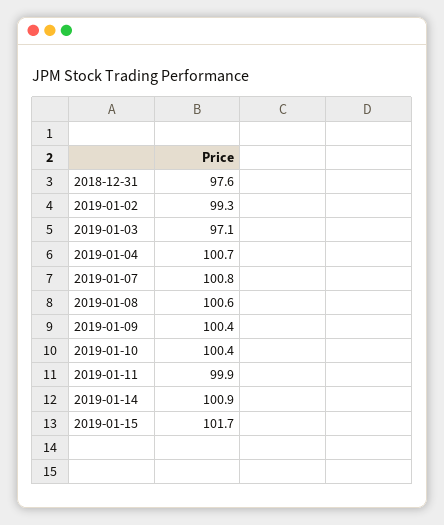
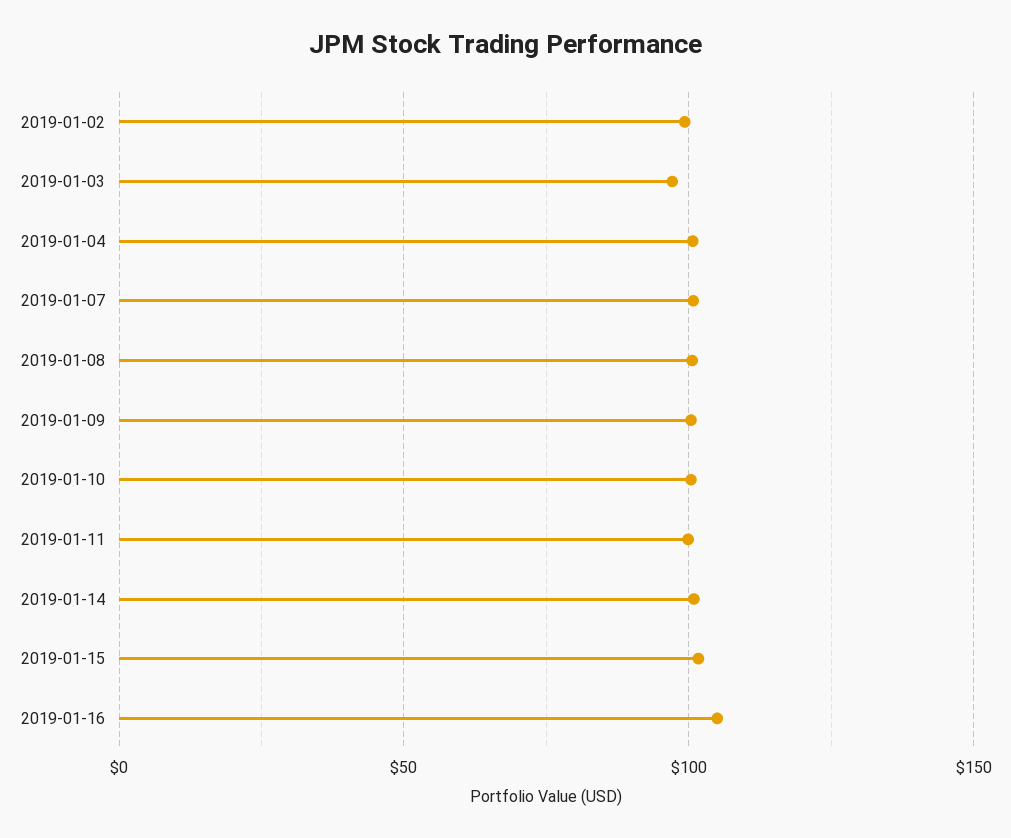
2018-12-31: 97.6 -> none
2019-01-16: none -> 105

